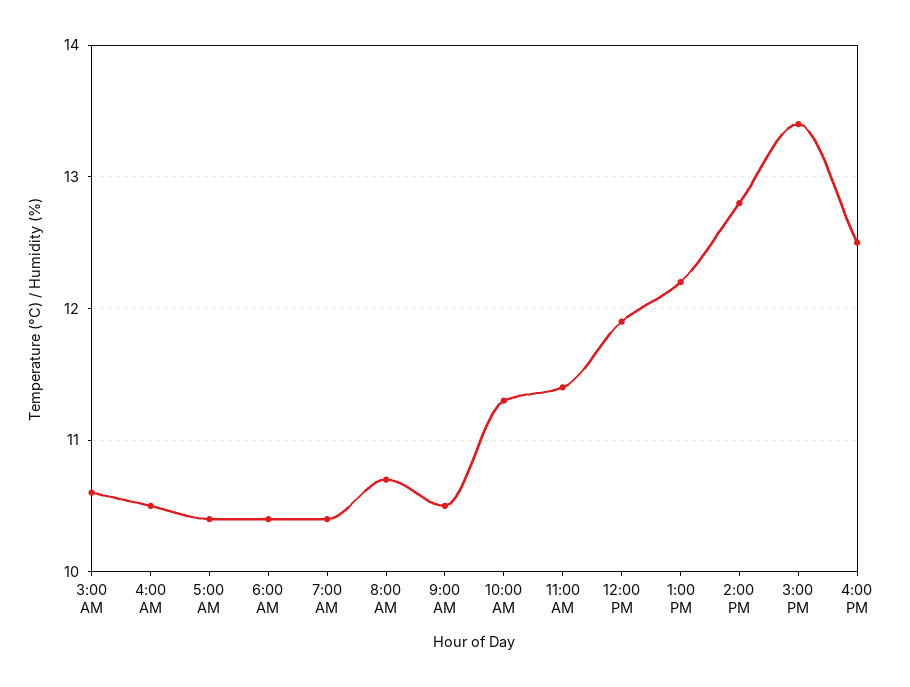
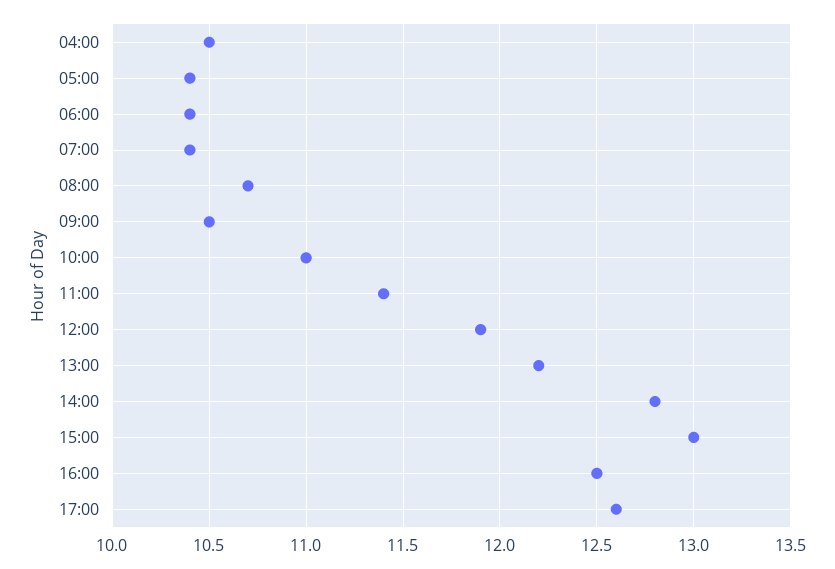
3:00 AM: 10.6 -> none
10:00 AM: 11.3 -> 11
3:00 PM: 13.4 -> 13
17:00: none -> 12.6

